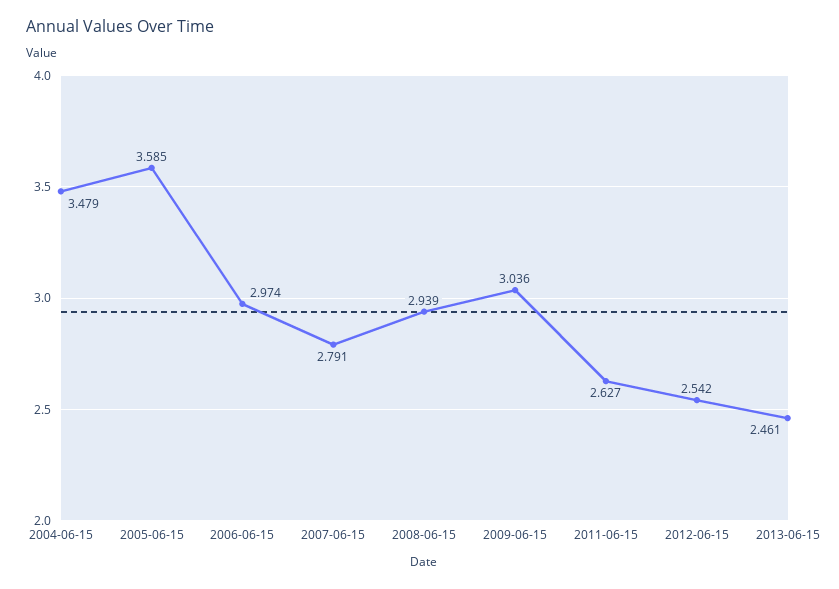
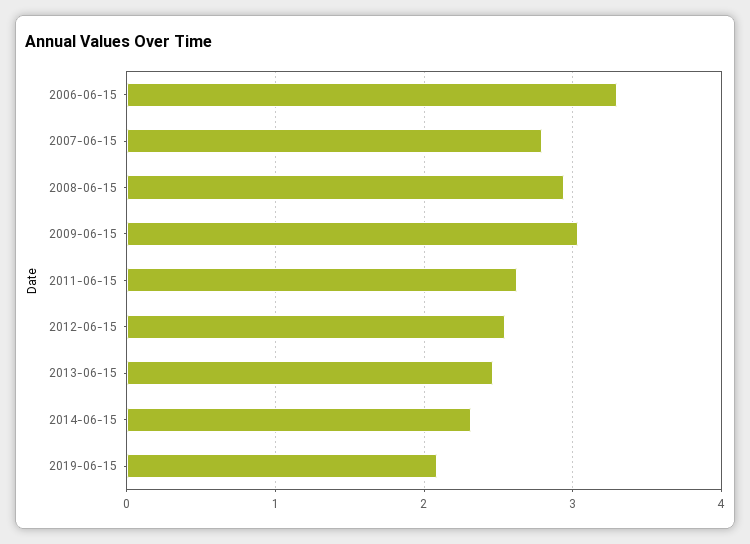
2004-06-15: 3.479 -> none
2005-06-15: 3.585 -> none
2006-06-15: 2.974 -> 3.3
2014-06-15: none -> 2.3
2019-06-15: none -> 2.1

